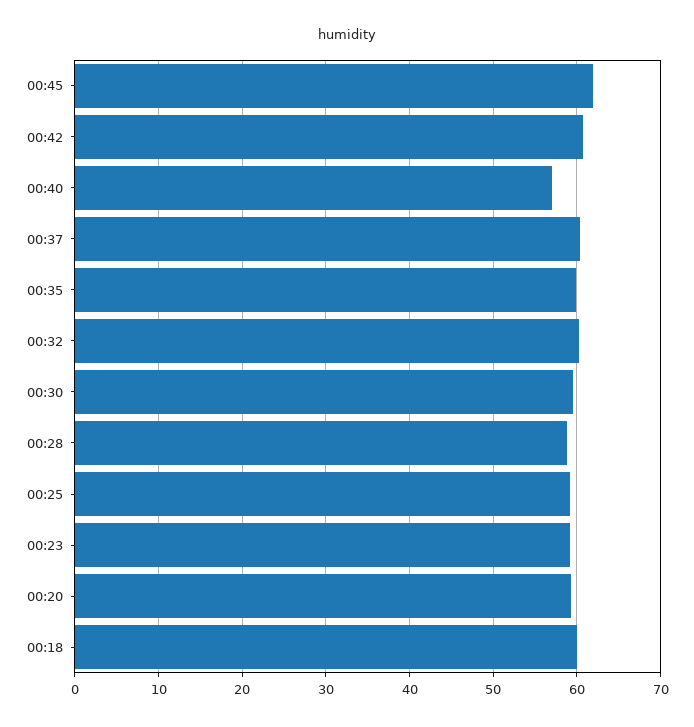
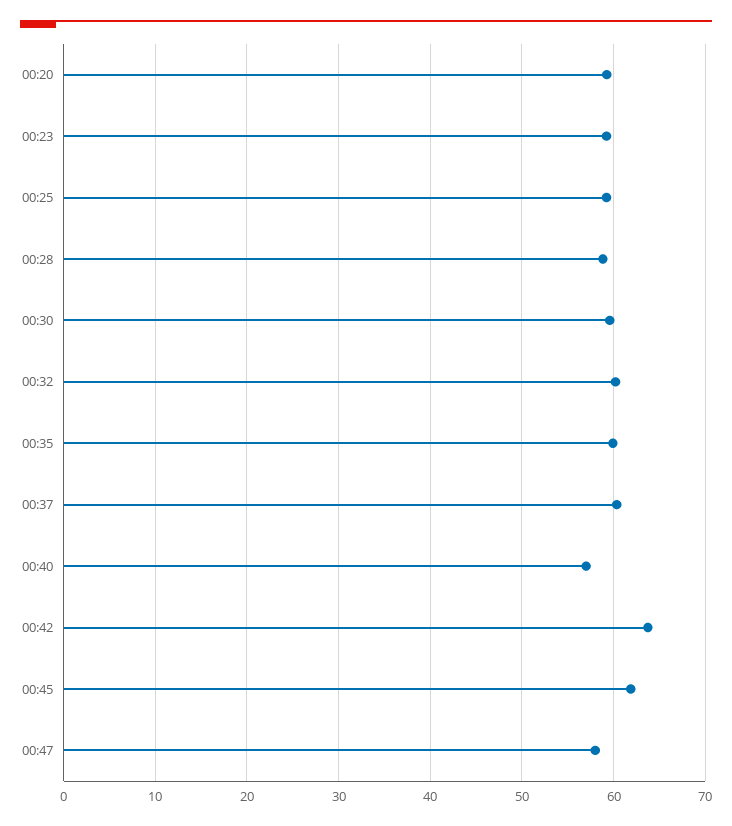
00:42: 61 -> 64
00:18: 60 -> none
00:47: none -> 58

